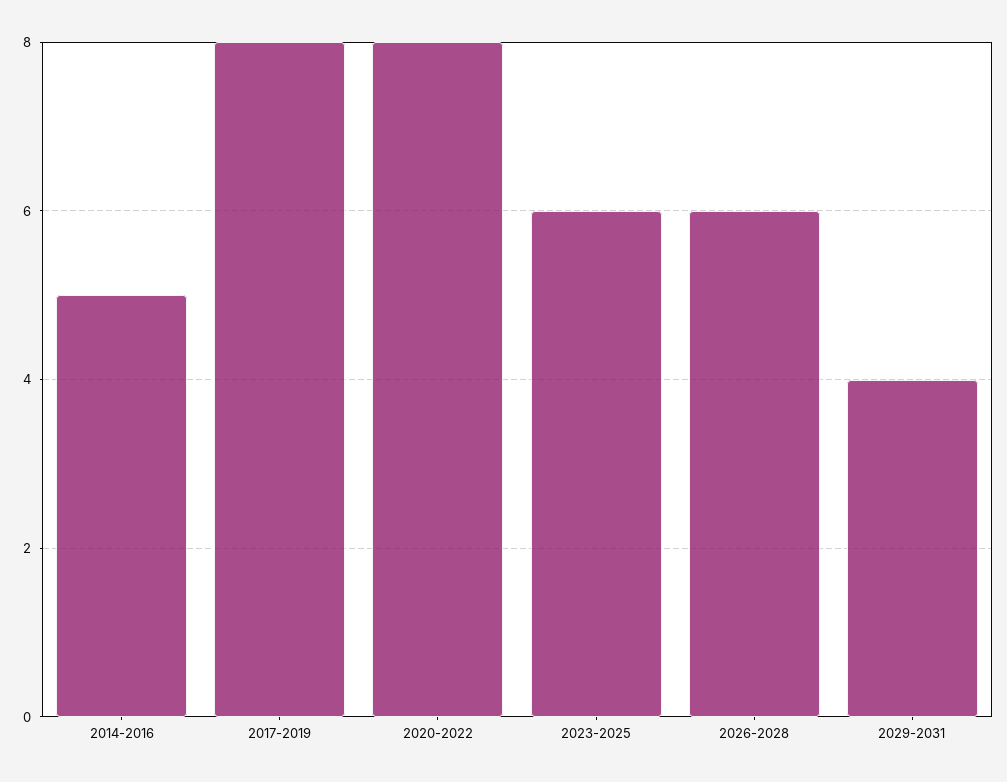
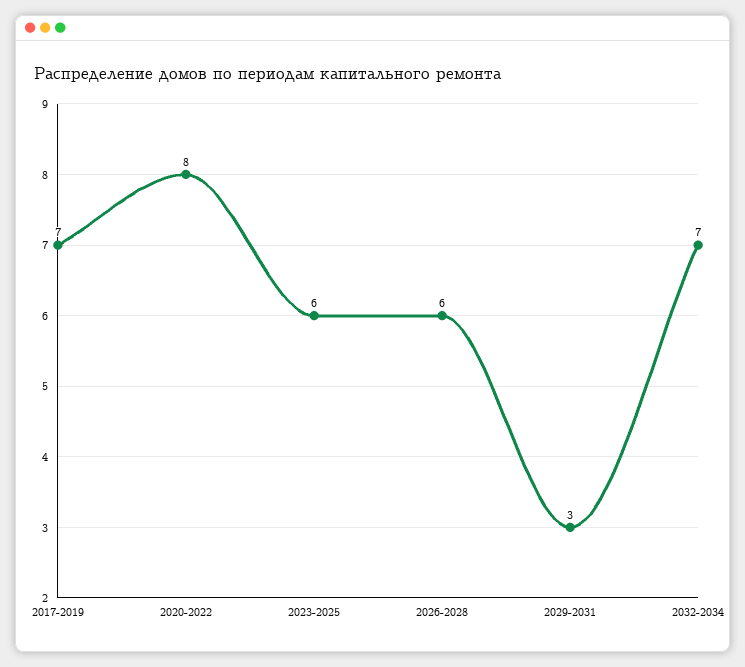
2014-2016: 5 -> none
2017-2019: 8 -> 7
2029-2031: 4 -> 3
2032-2034: none -> 7

